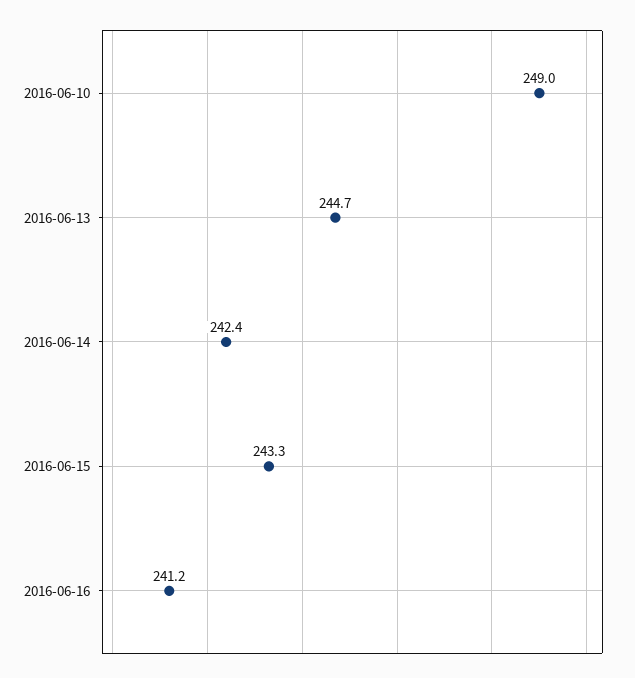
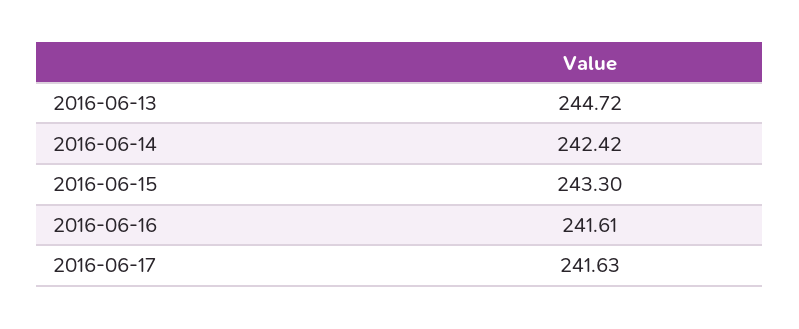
2016-06-10: 249 -> none
2016-06-16: 241.2 -> 241.61
2016-06-17: none -> 241.63

